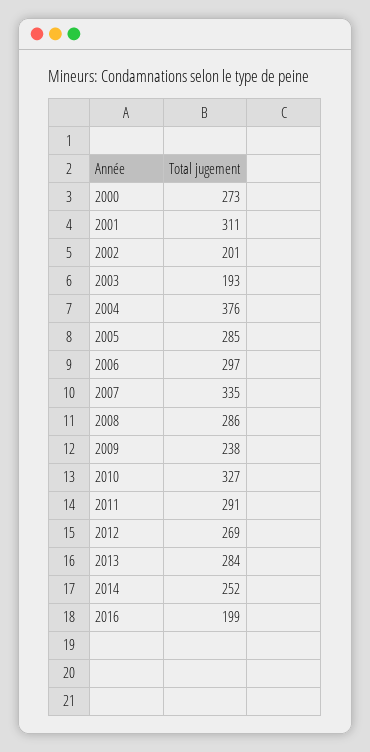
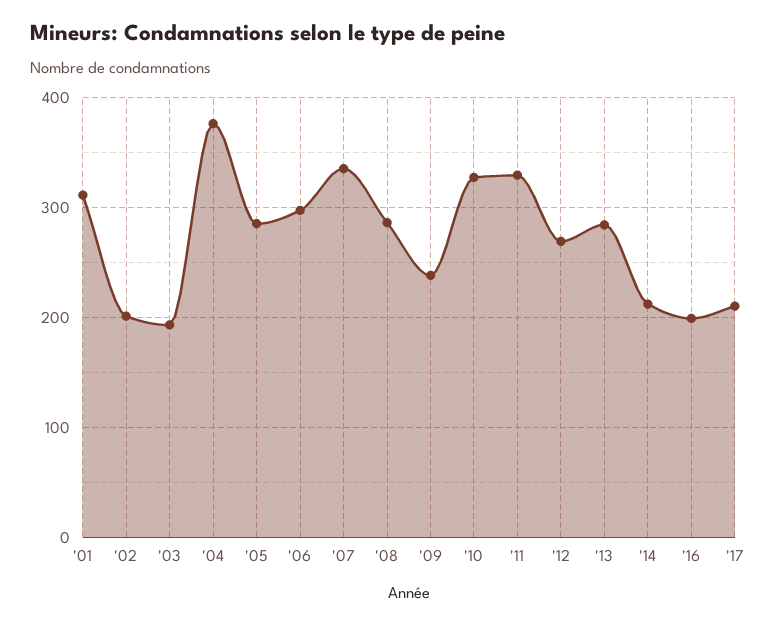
2000: 273 -> none
2011: 291 -> 330
2014: 252 -> 210
'17: none -> 210

